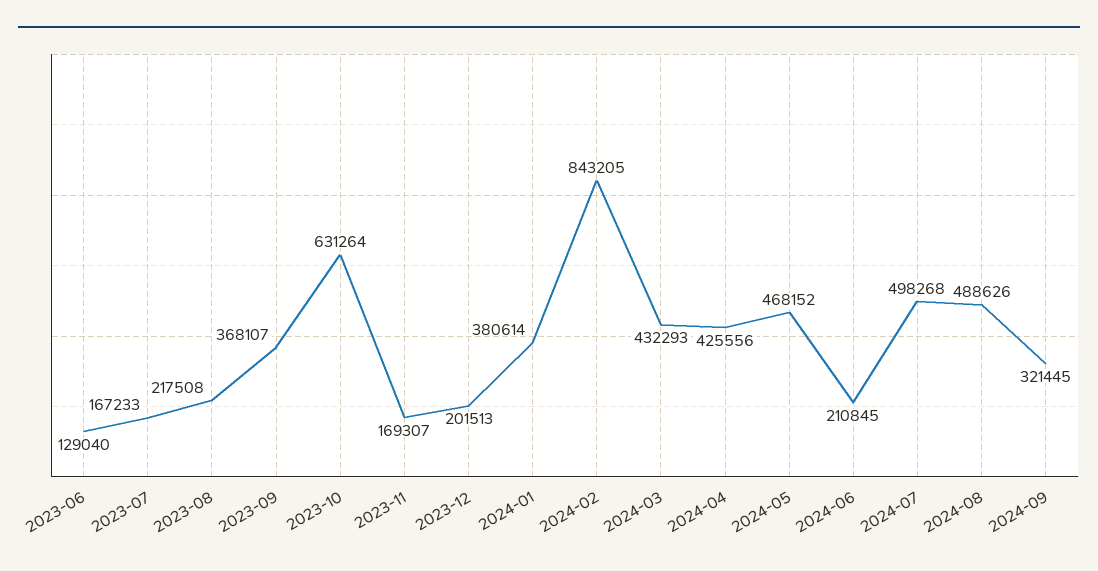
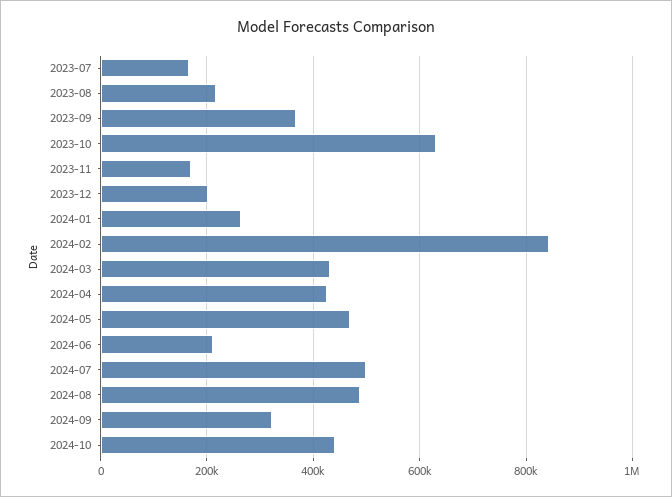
2023-06: 129040 -> none
2024-01: 380614 -> 260000
2024-10: none -> 440000

